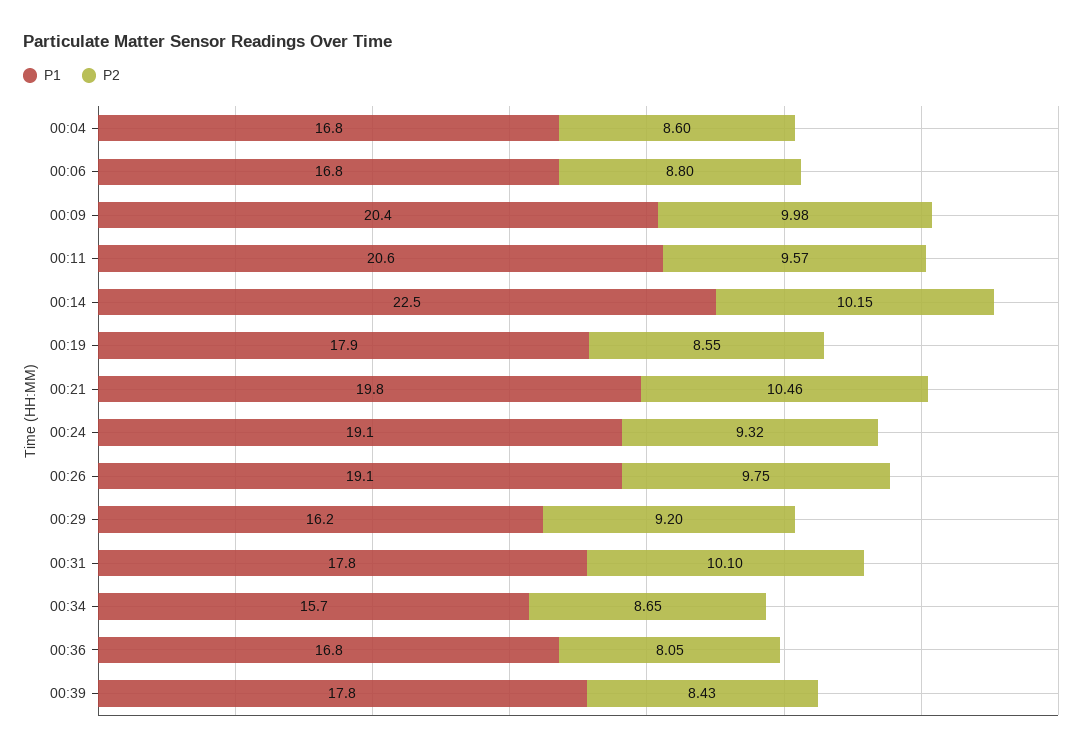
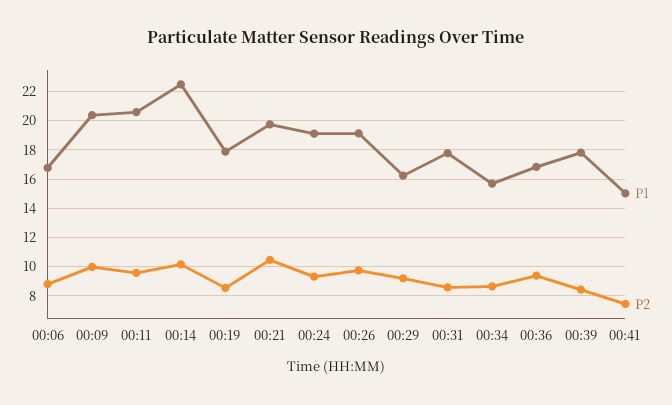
P1, 00:04: 16.8 -> none
P2, 00:04: 8.6 -> none
P2, 00:31: 10.1 -> 8.5
P2, 00:36: 8.05 -> 9.5
P1, 00:41: none -> 15
P2, 00:41: none -> 7.5

